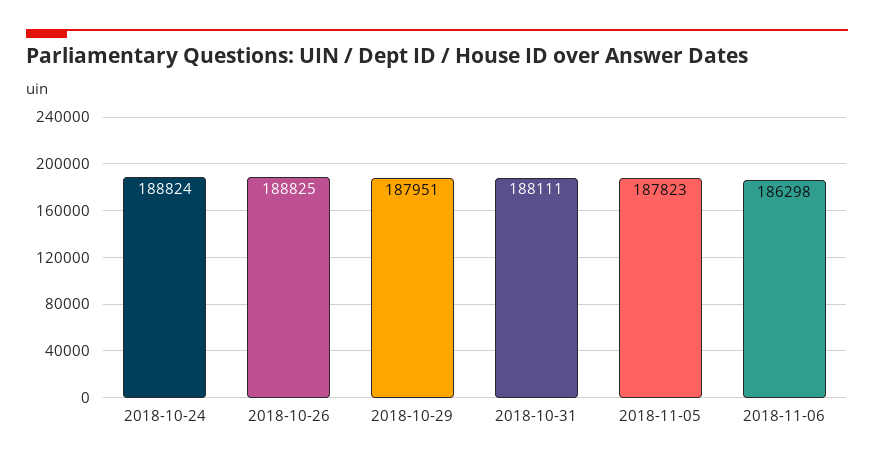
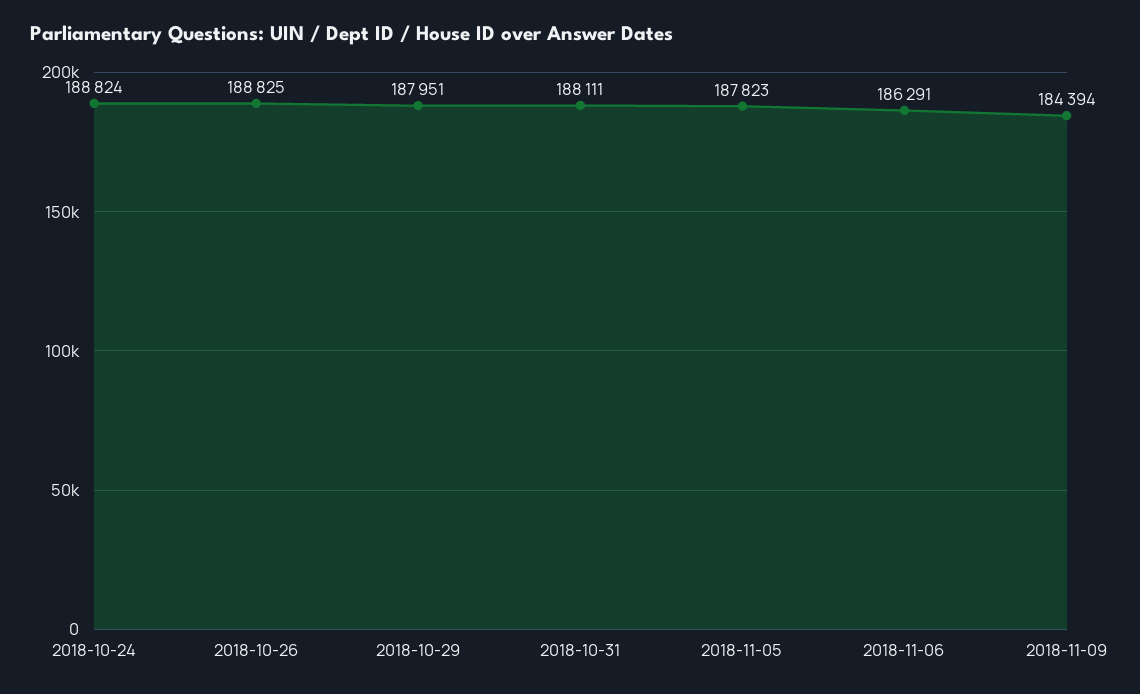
2018-11-06: 186298 -> 186291
2018-11-09: none -> 184394

